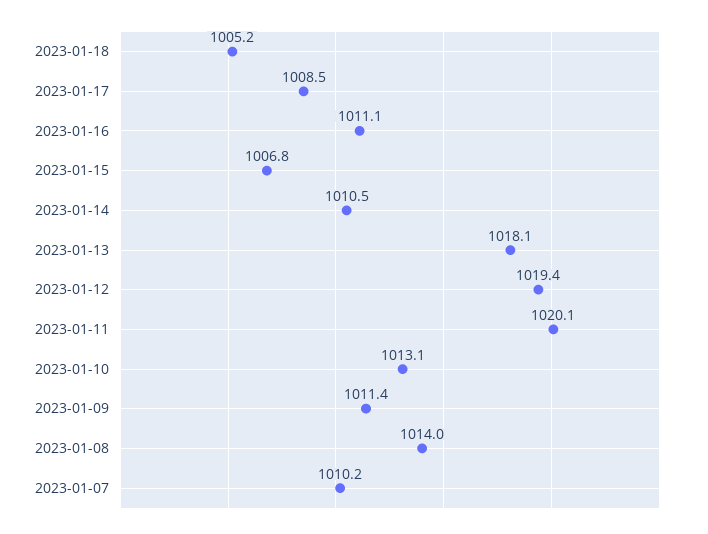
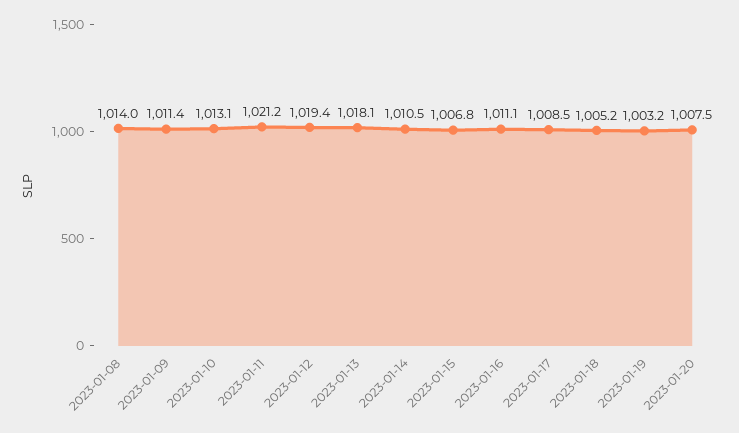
2023-01-11: 1020.1 -> 1021.2
2023-01-07: 1010.2 -> none
2023-01-19: none -> 1003.2
2023-01-20: none -> 1007.5

